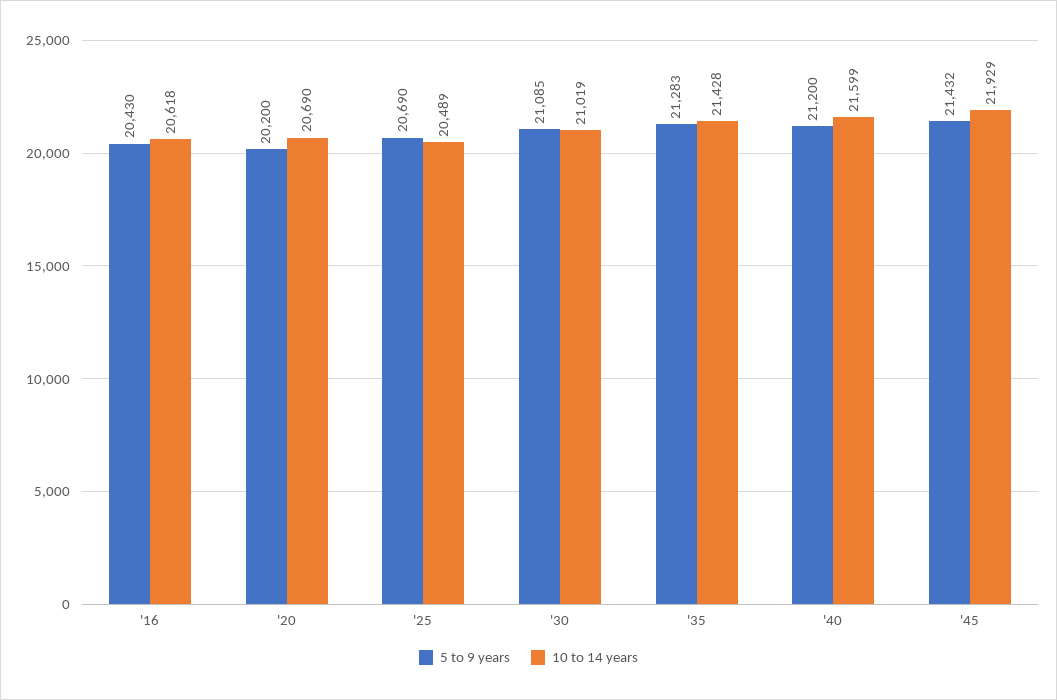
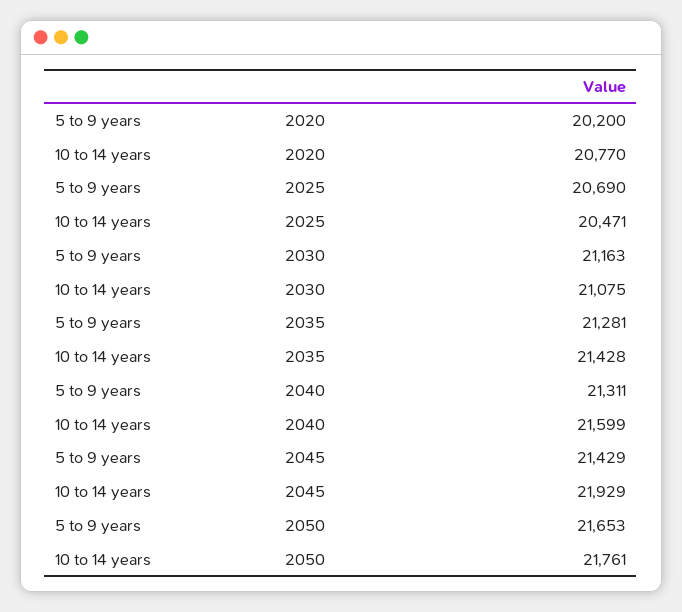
5 to 9 years, '16: 20430 -> none
10 to 14 years, '16: 20618 -> none
10 to 14 years, '20: 20690 -> 20770
10 to 14 years, '25: 20489 -> 20471
5 to 9 years, '30: 21085 -> 21163
10 to 14 years, '30: 21019 -> 21075
5 to 9 years, '35: 21283 -> 21281
5 to 9 years, '40: 21200 -> 21311
5 to 9 years, '45: 21432 -> 21429
5 to 9 years, 2050: none -> 21653
10 to 14 years, 2050: none -> 21761

